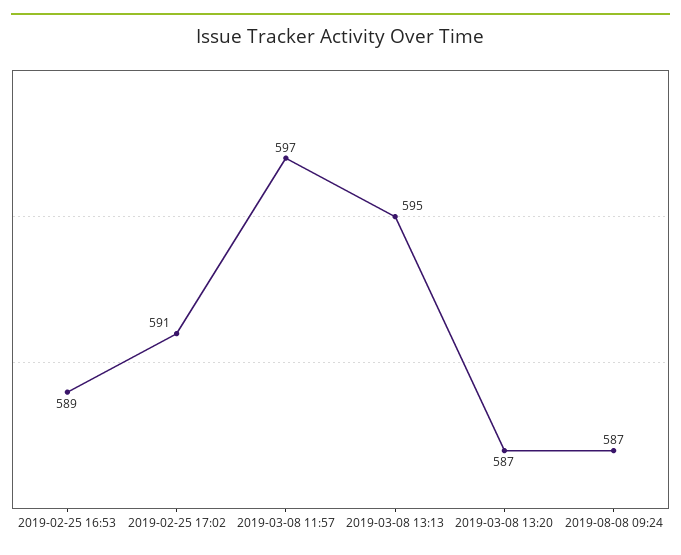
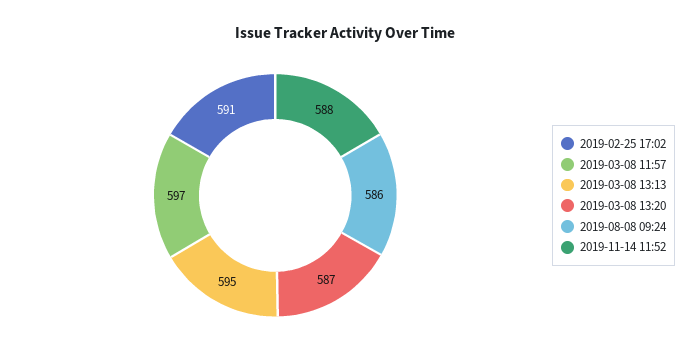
2019-02-25 16:53: 589 -> none
2019-08-08 09:24: 587 -> 586
2019-11-14 11:52: none -> 588

